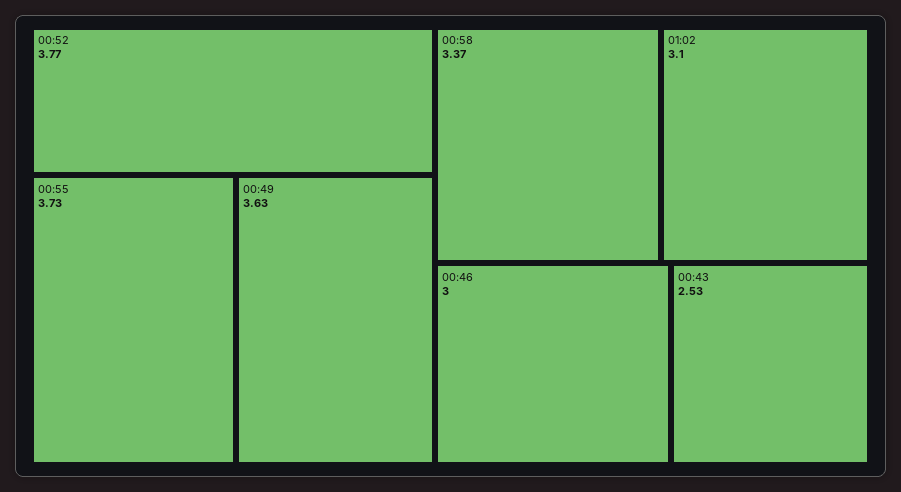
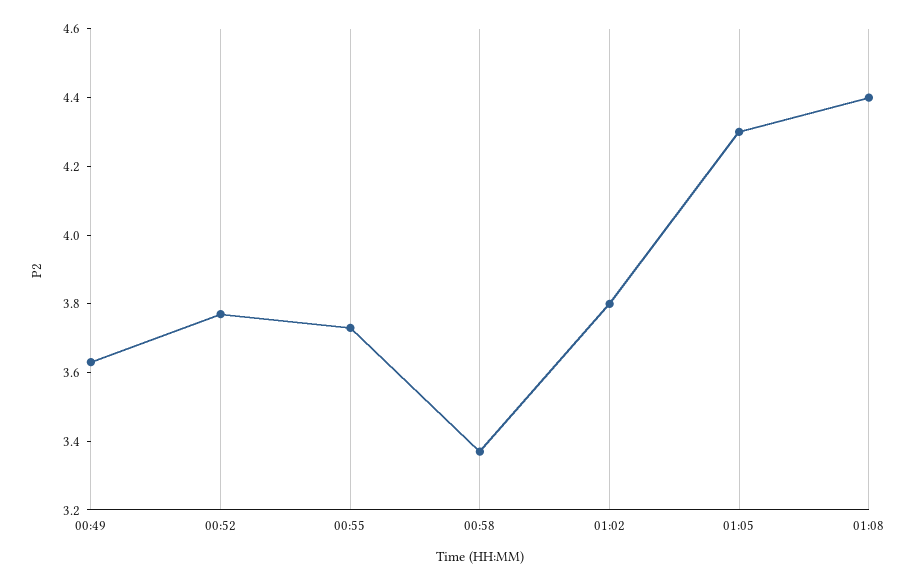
01:02: 3.1 -> 3.8
00:46: 3 -> none
00:43: 2.53 -> none
01:05: none -> 4.3
01:08: none -> 4.4

